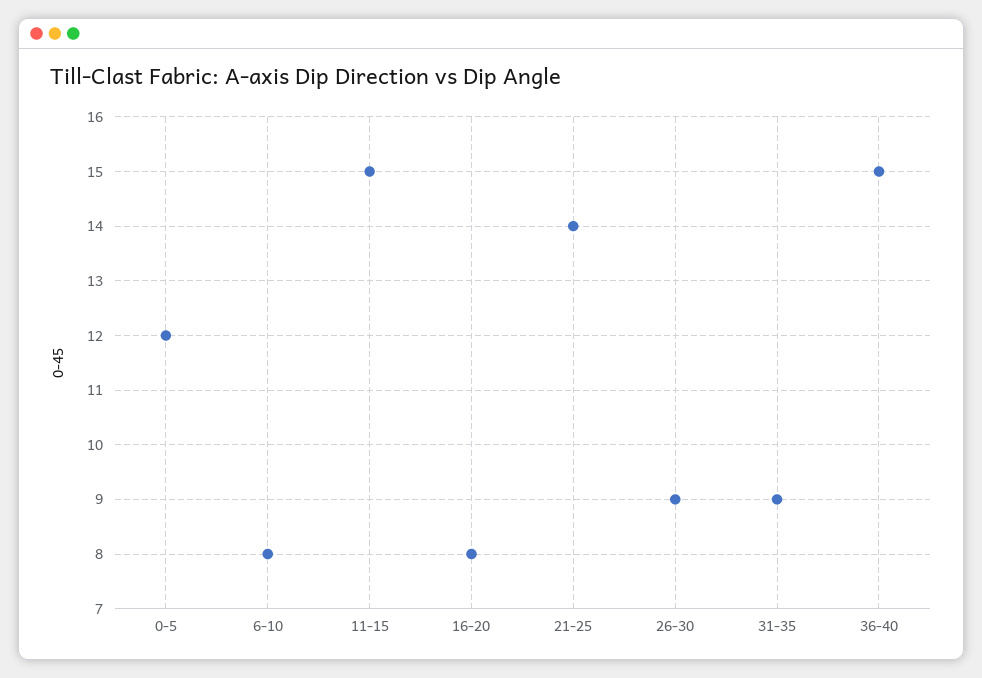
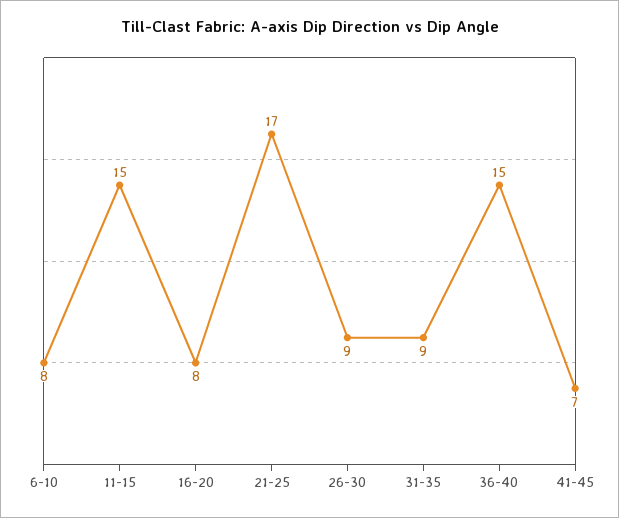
0-5: 12 -> none
21-25: 14 -> 17
41-45: none -> 7

